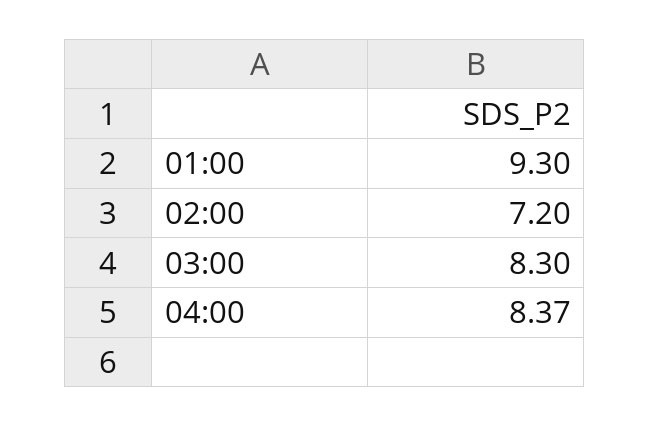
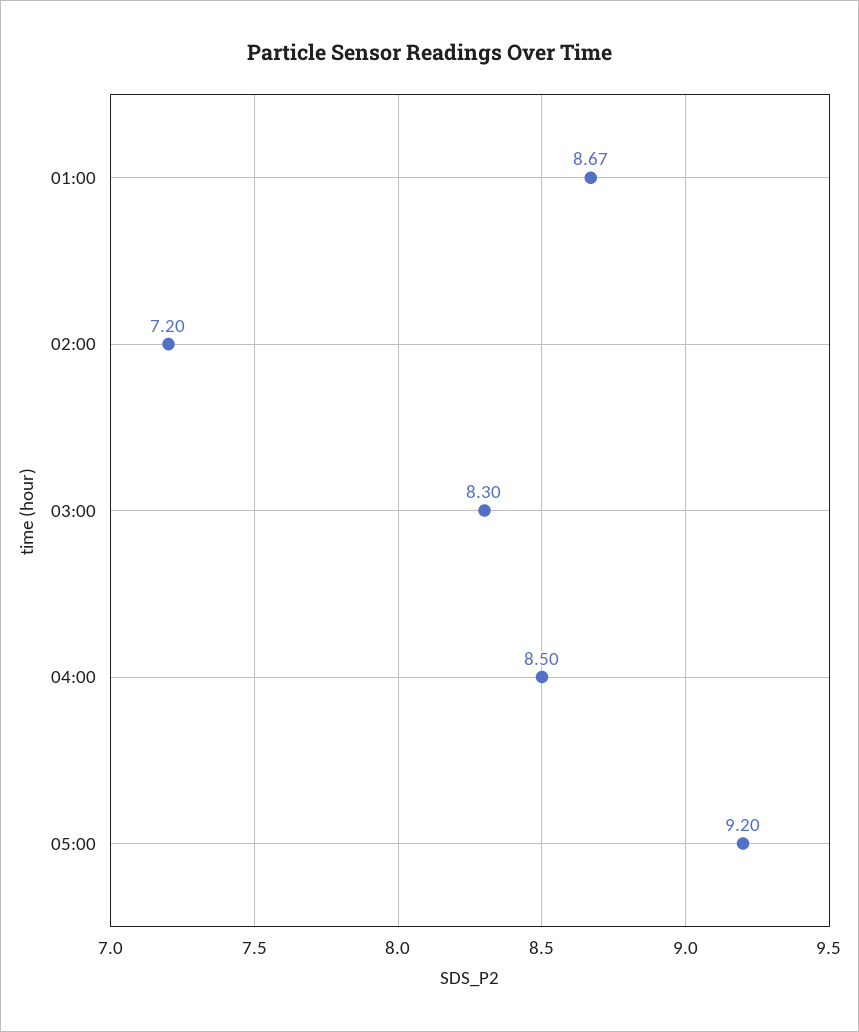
01:00: 9.3 -> 8.67
04:00: 8.37 -> 8.5
05:00: none -> 9.2

